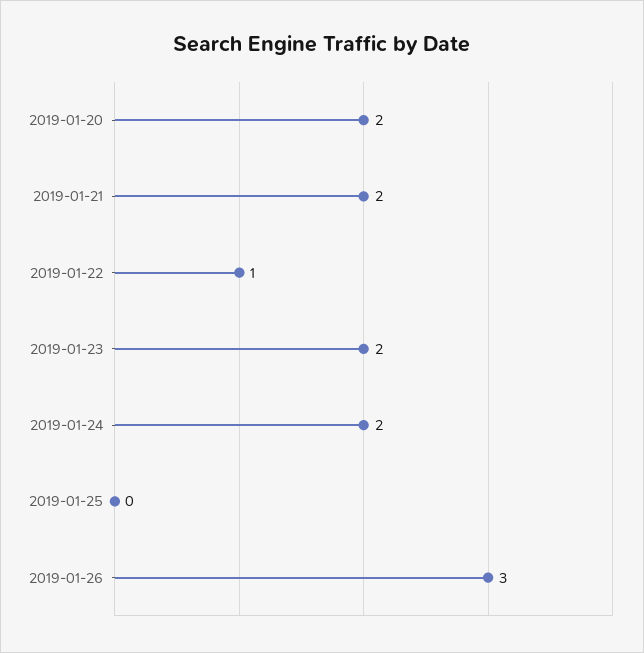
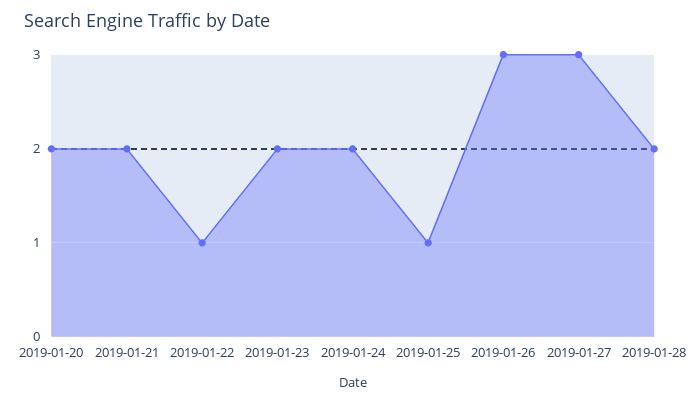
2019-01-25: 0 -> 1
2019-01-27: none -> 3
2019-01-28: none -> 2

